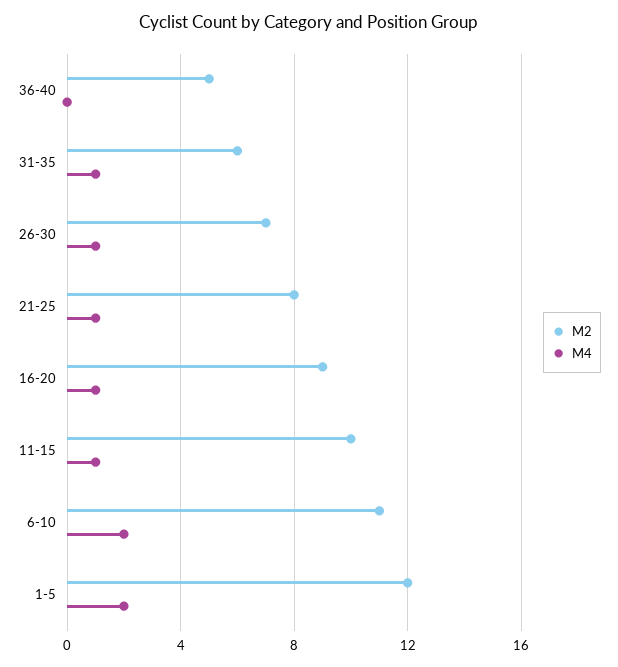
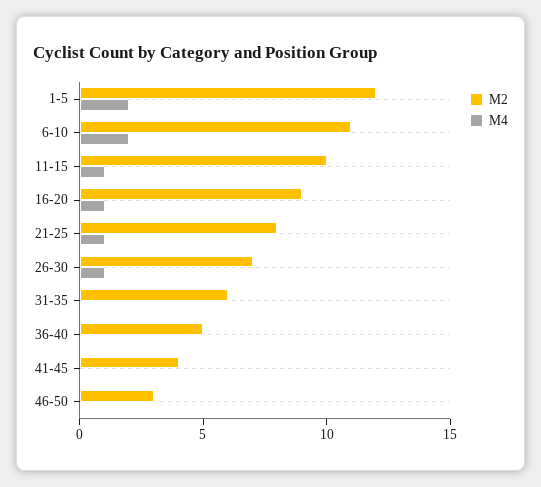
M4, 31-35: 1 -> 0
M2, 41-45: none -> 4
M4, 41-45: none -> 0
M2, 46-50: none -> 3
M4, 46-50: none -> 0

